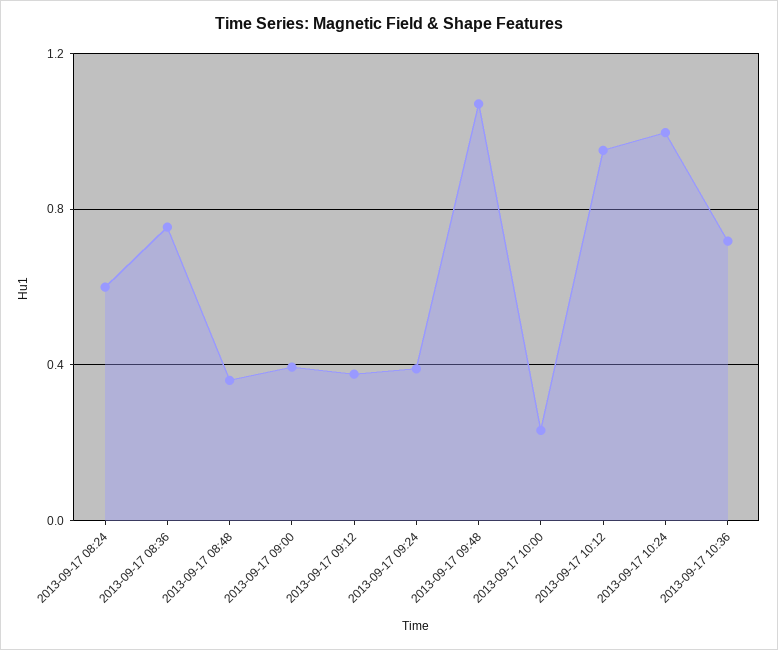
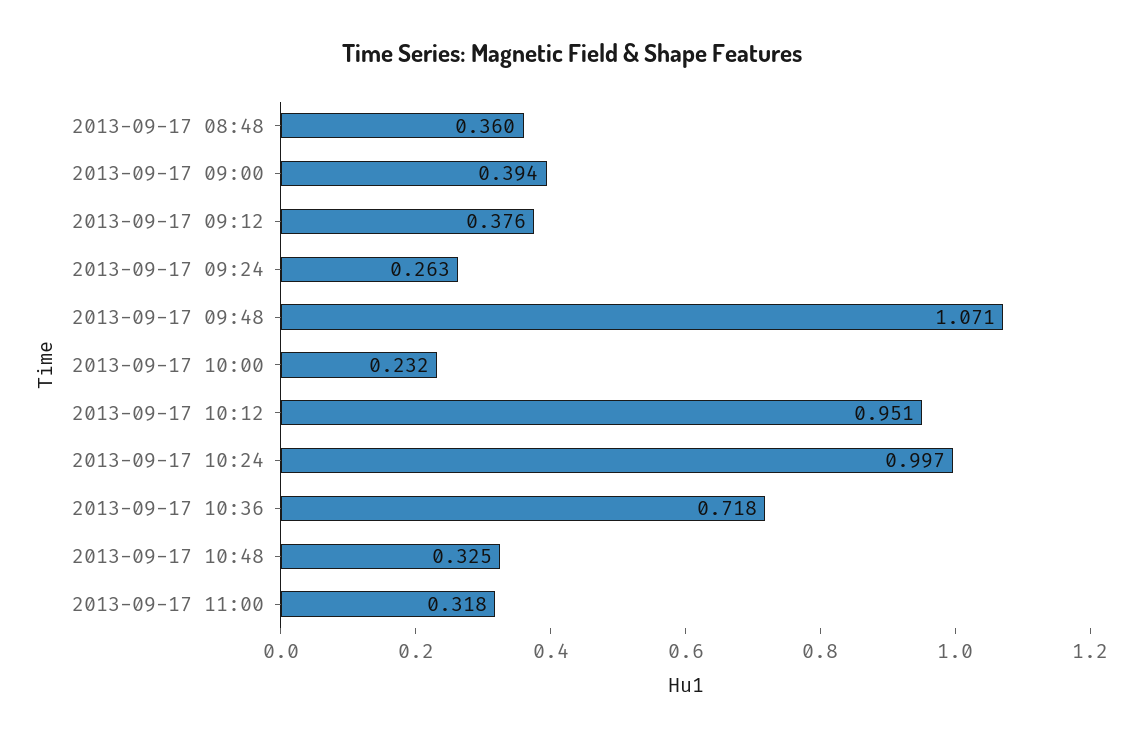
2013-09-17 08:24: 0.6 -> none
2013-09-17 08:36: 0.75 -> none
2013-09-17 09:24: 0.4 -> 0.263
2013-09-17 10:48: none -> 0.325
2013-09-17 11:00: none -> 0.318

